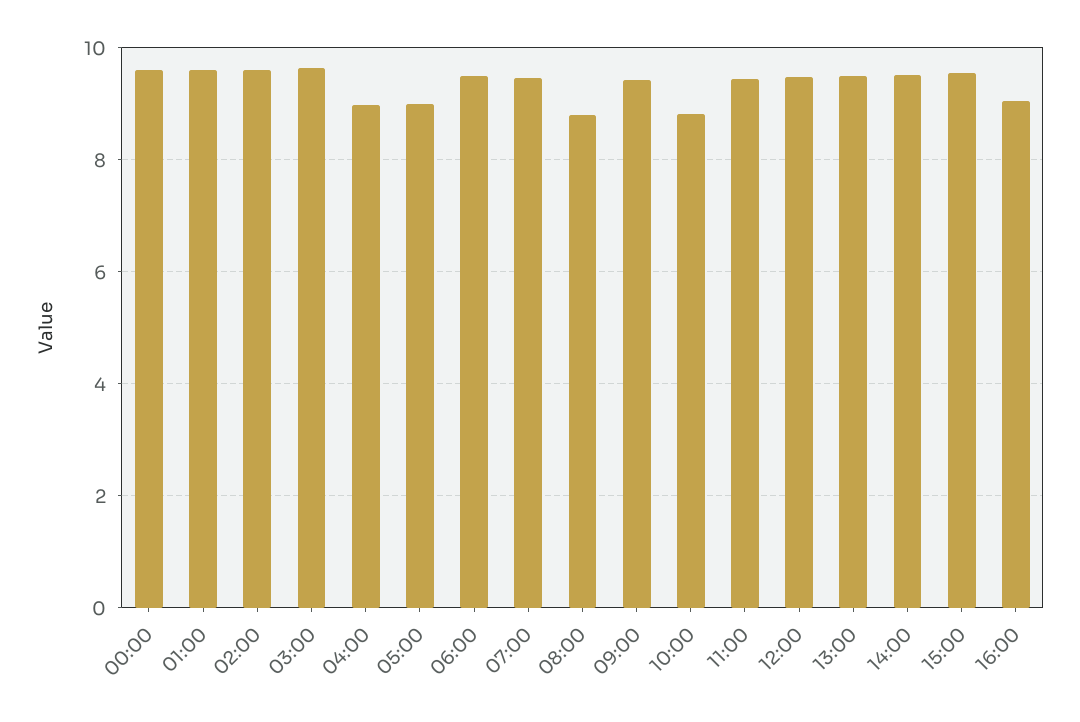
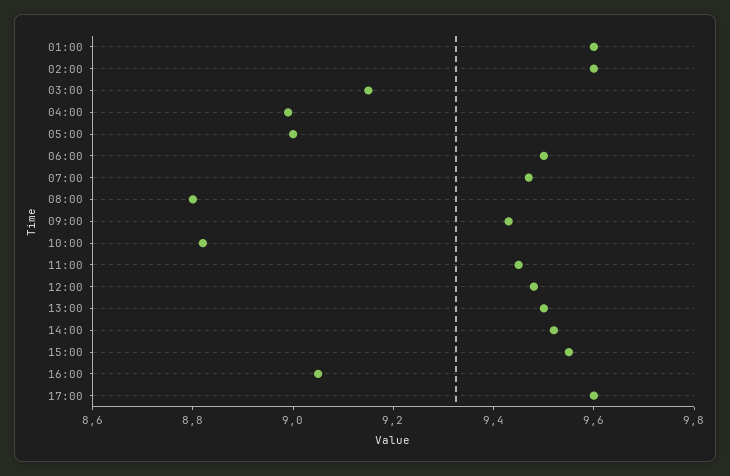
00:00: 9.6 -> none
03:00: 9.6 -> 9.15
17:00: none -> 9.6

